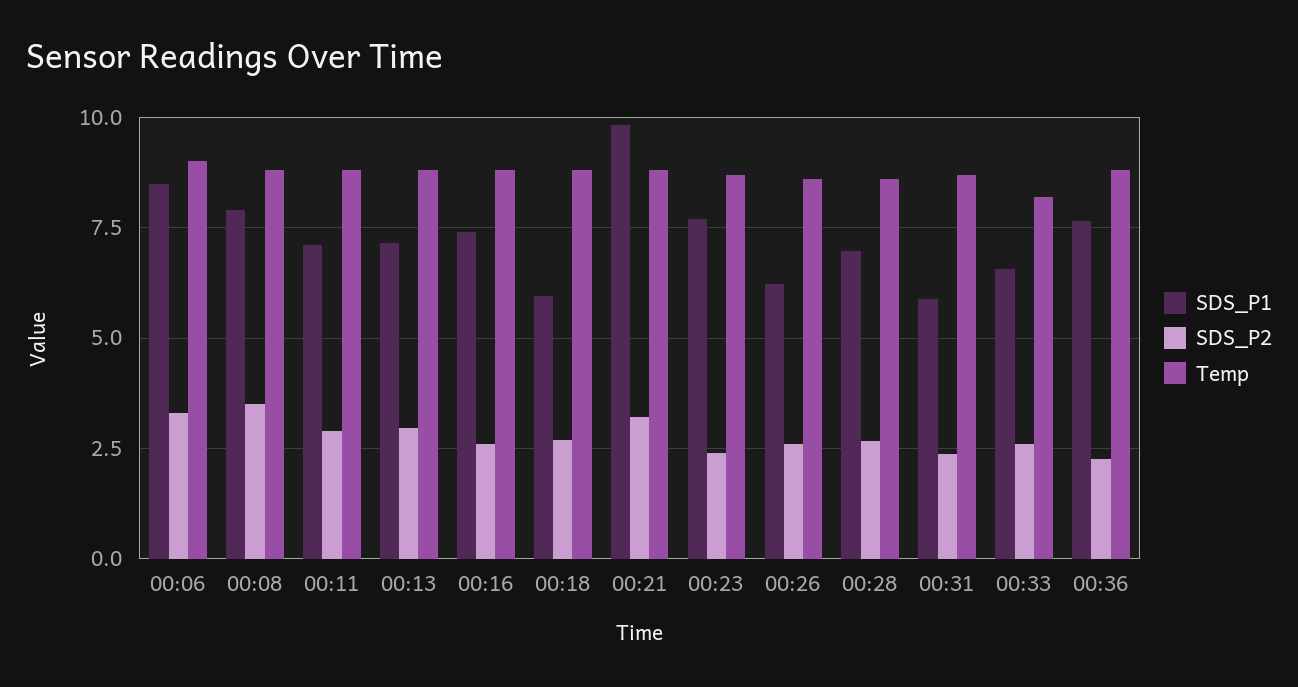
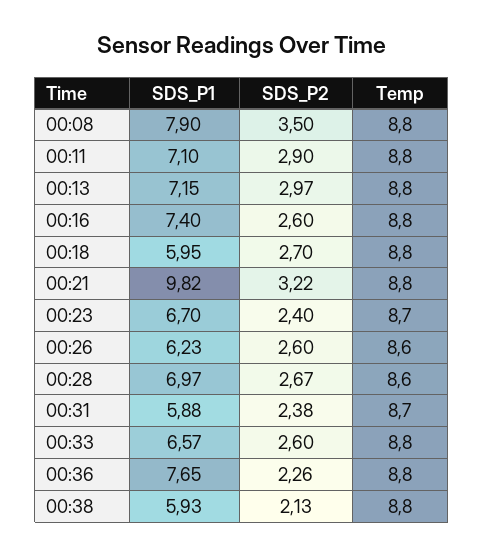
SDS_P1, 00:06: 8.5 -> none
SDS_P2, 00:06: 3.25 -> none
Temp, 00:06: 9 -> none
SDS_P1, 00:23: 7.75 -> 6.7
Temp, 00:33: 8.25 -> 8.8
SDS_P1, 00:38: none -> 5.93
SDS_P2, 00:38: none -> 2.13
Temp, 00:38: none -> 8.8

